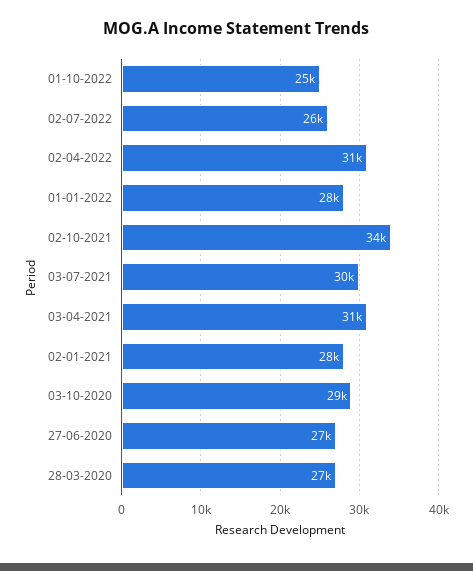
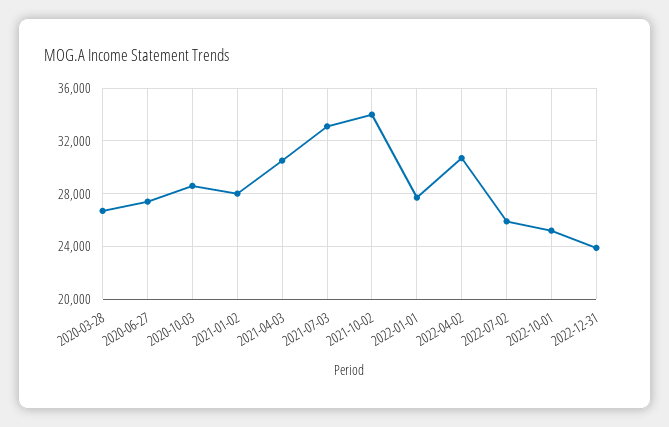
03-07-2021: 30000 -> 33000
2022-12-31: none -> 24000

